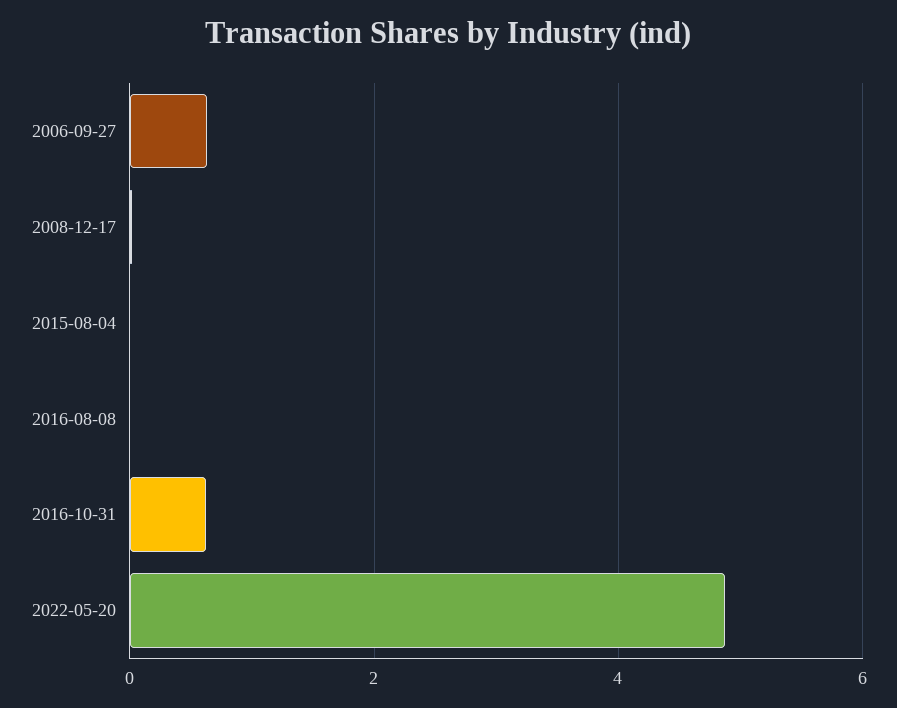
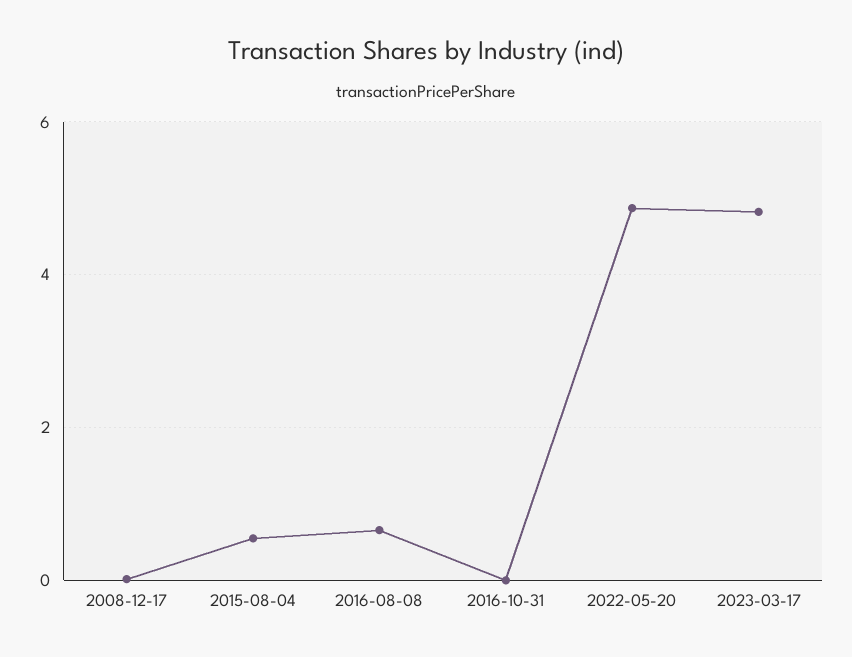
2006-09-27: 0.6 -> none
2015-08-04: 0 -> 0.6
2016-08-08: 0 -> 0.6
2016-10-31: 0.6 -> 0
2023-03-17: none -> 4.8

